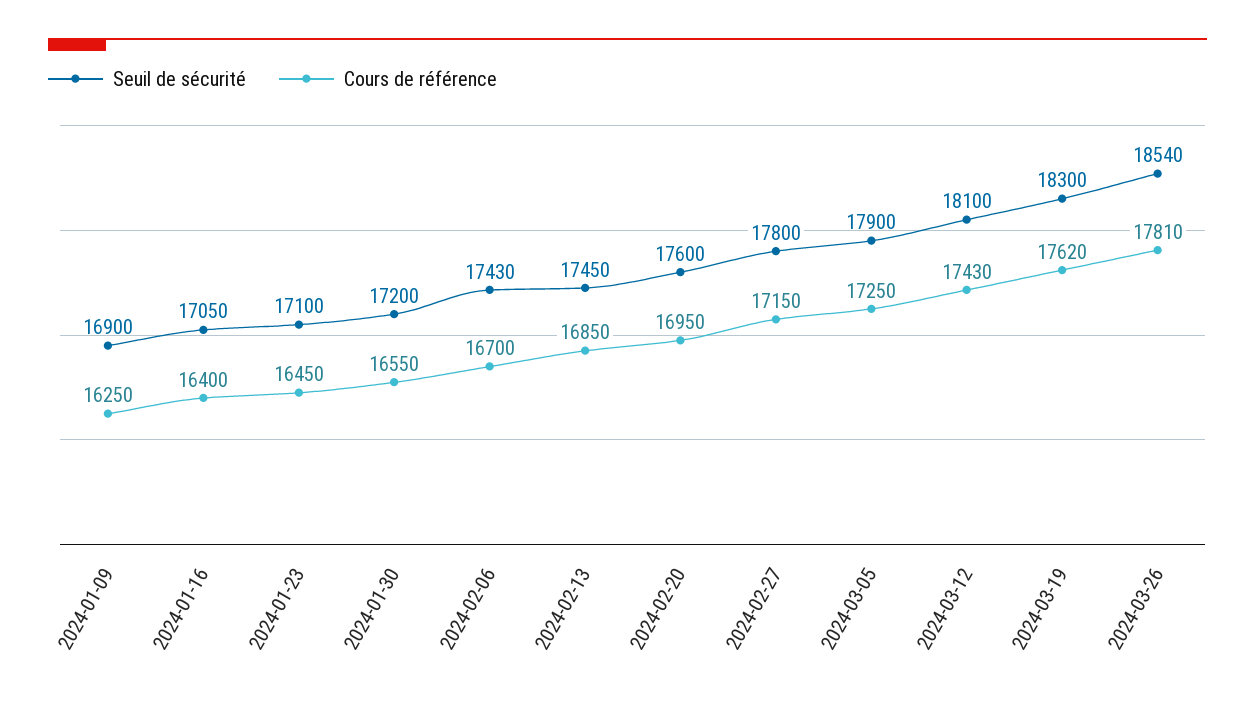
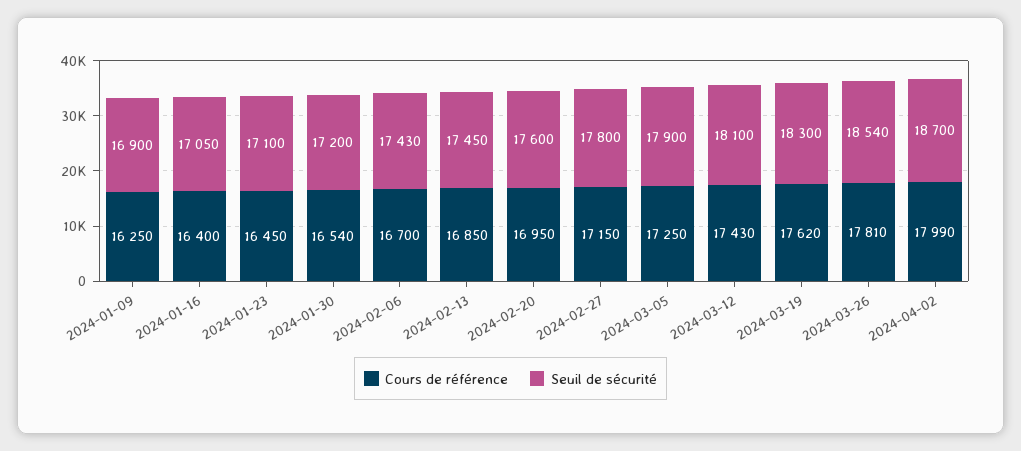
Cours de référence, 2024-01-30: 16550 -> 16540
Cours de référence, 2024-04-02: none -> 17990
Seuil de sécurité, 2024-04-02: none -> 18700

